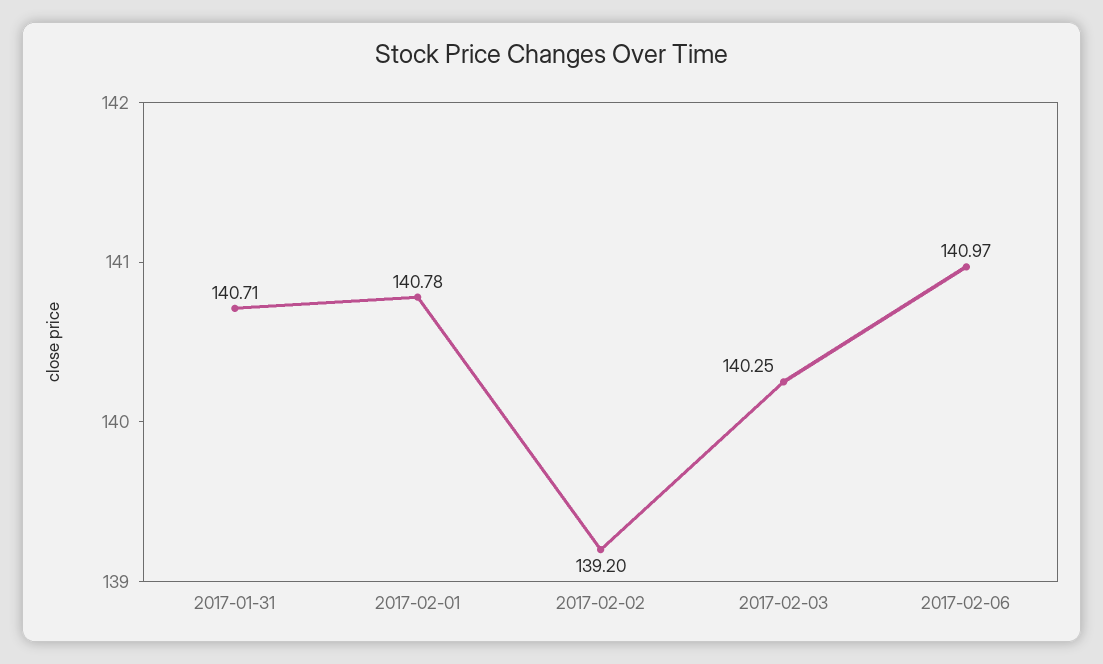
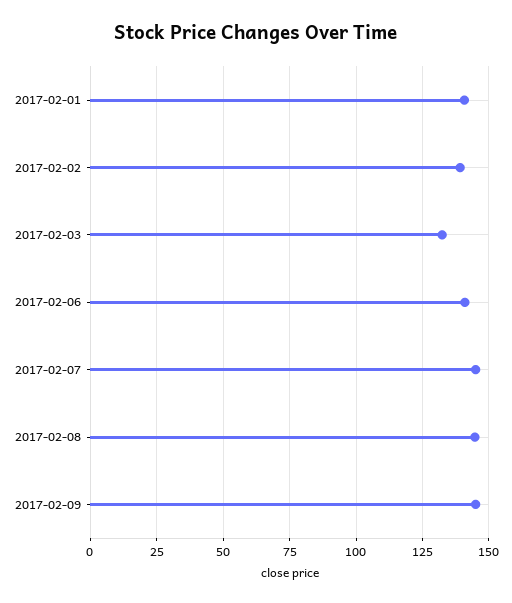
2017-01-31: 140.71 -> none
2017-02-03: 140.25 -> 132.5
2017-02-07: none -> 145
2017-02-08: none -> 145
2017-02-09: none -> 145

